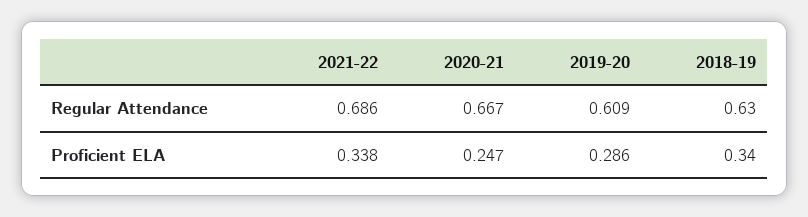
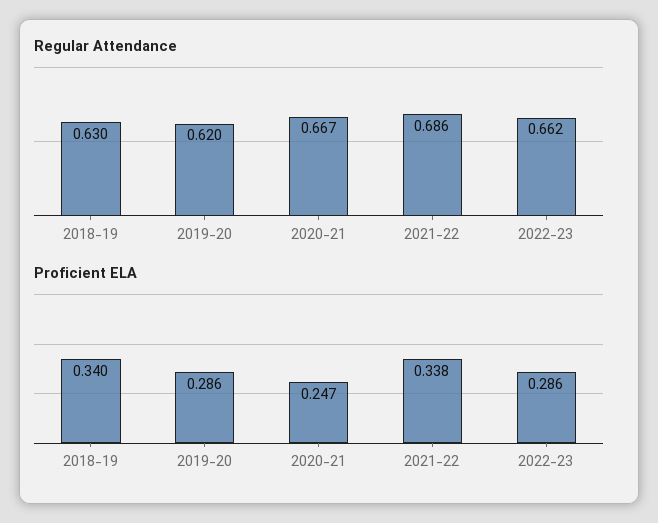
Regular Attendance, 2019-20: 0.609 -> 0.62
Regular Attendance, 2022-23: none -> 0.662
Proficient ELA, 2022-23: none -> 0.286

